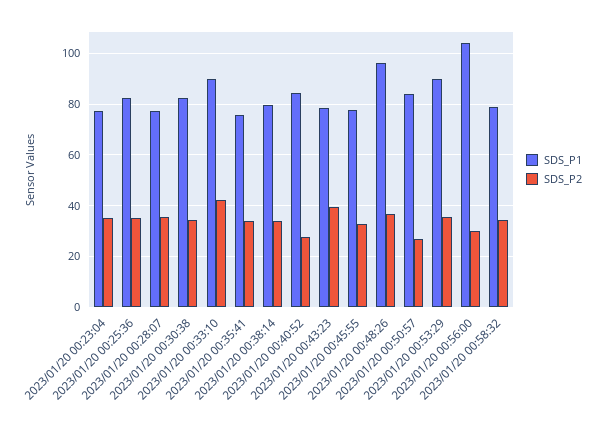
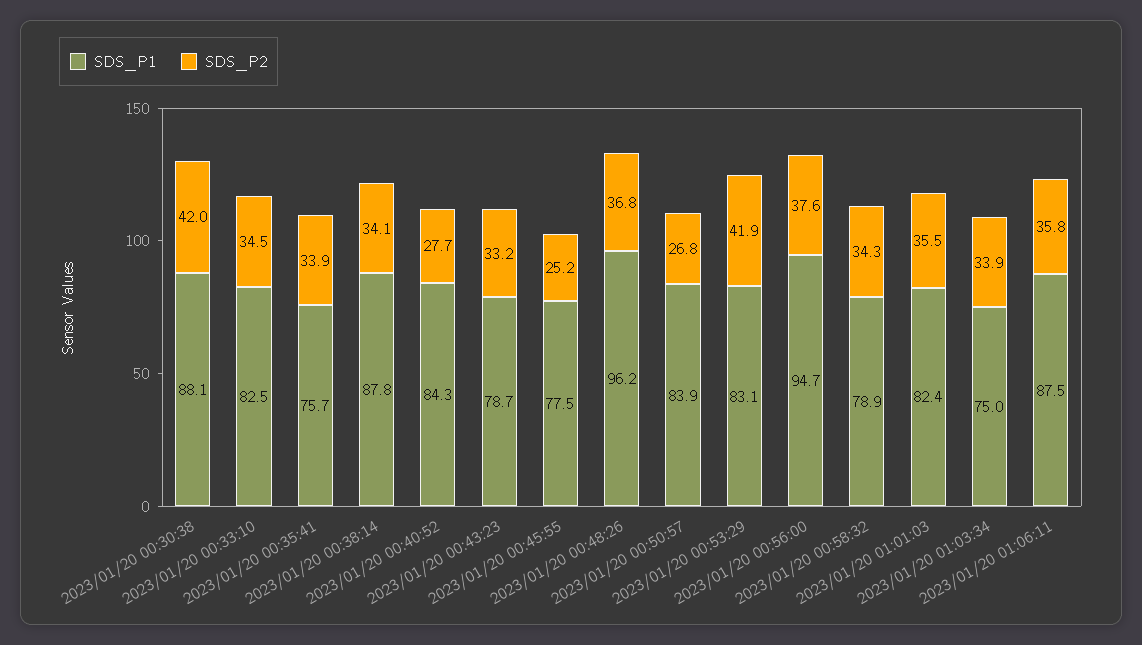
SDS_P1, 2023/01/20 00:23:04: 77.5 -> none
SDS_P2, 2023/01/20 00:23:04: 35 -> none
SDS_P1, 2023/01/20 00:25:36: 82.5 -> none
SDS_P2, 2023/01/20 00:25:36: 35 -> none
SDS_P1, 2023/01/20 00:28:07: 77.5 -> none
SDS_P2, 2023/01/20 00:28:07: 35 -> none
SDS_P1, 2023/01/20 00:30:38: 82.5 -> 88.1
SDS_P2, 2023/01/20 00:30:38: 35 -> 42
SDS_P1, 2023/01/20 00:33:10: 90 -> 82.5
SDS_P2, 2023/01/20 00:33:10: 42.5 -> 34.5
SDS_P1, 2023/01/20 00:38:14: 80 -> 87.8
SDS_P2, 2023/01/20 00:43:23: 40 -> 33.2
SDS_P2, 2023/01/20 00:45:55: 32.5 -> 25.2
SDS_P1, 2023/01/20 00:53:29: 90 -> 83.1
SDS_P2, 2023/01/20 00:53:29: 35 -> 41.9
SDS_P1, 2023/01/20 00:56:00: 105 -> 94.7
SDS_P2, 2023/01/20 00:56:00: 30 -> 37.6
SDS_P1, 2023/01/20 01:01:03: none -> 82.4
SDS_P2, 2023/01/20 01:01:03: none -> 35.5
SDS_P1, 2023/01/20 01:03:34: none -> 75
SDS_P2, 2023/01/20 01:03:34: none -> 33.9
SDS_P1, 2023/01/20 01:06:11: none -> 87.5
SDS_P2, 2023/01/20 01:06:11: none -> 35.8

